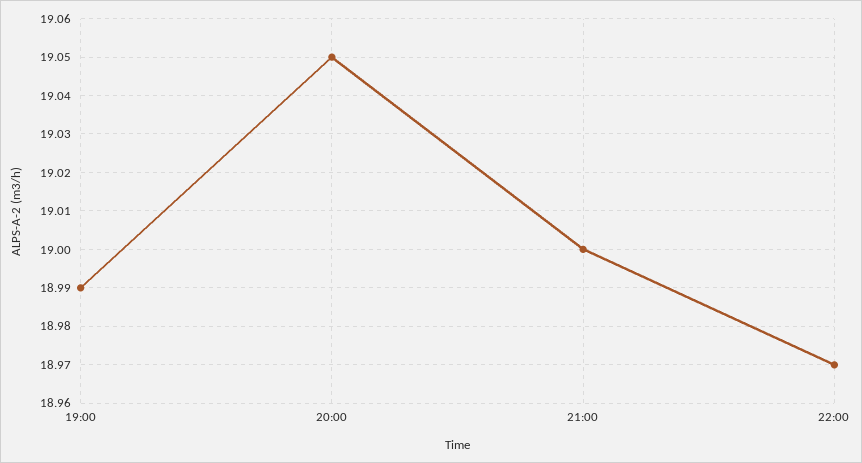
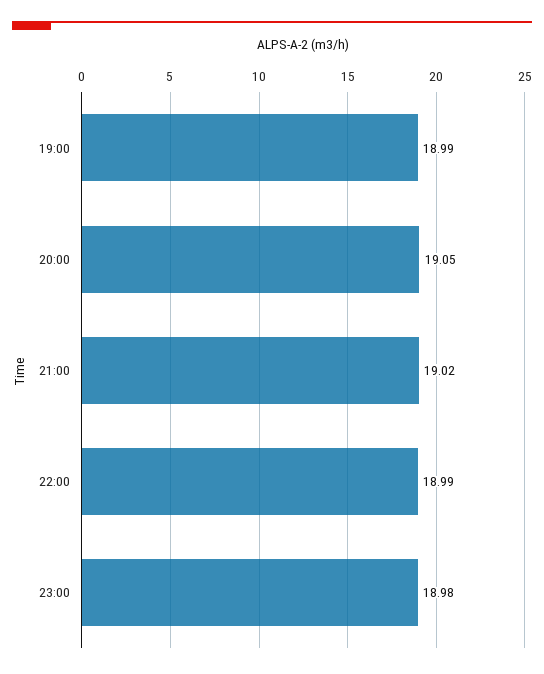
21:00: 19 -> 19.02
22:00: 18.97 -> 18.99
23:00: none -> 18.98

